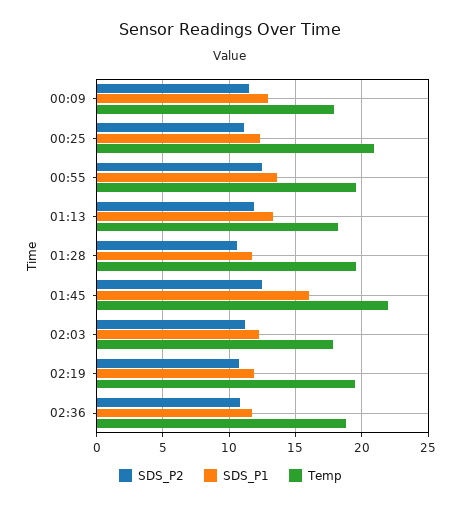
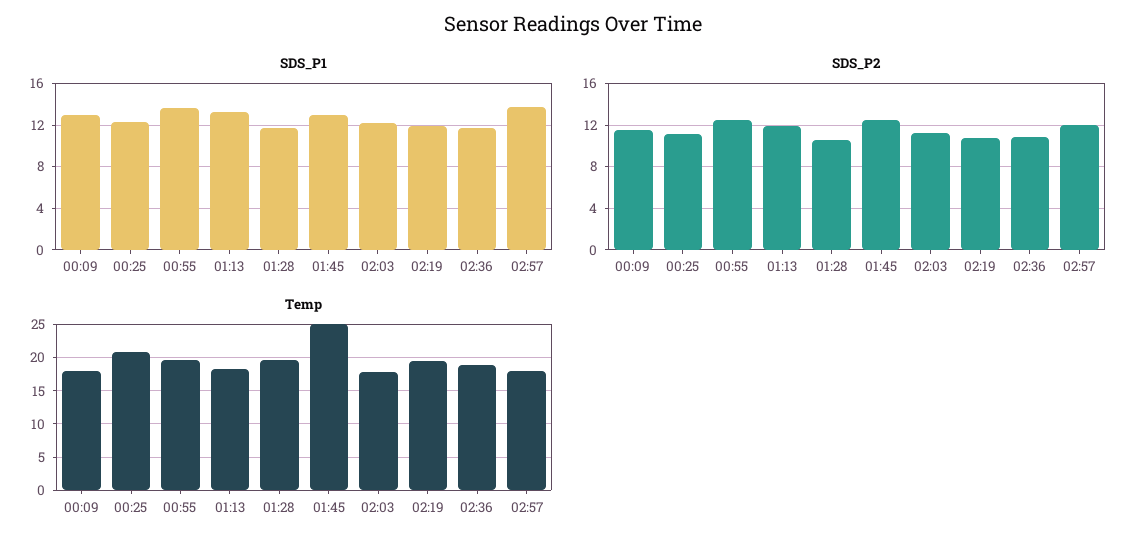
SDS_P1, 01:45: 16 -> 13
Temp, 01:45: 22 -> 25
SDS_P1, 02:57: none -> 14
SDS_P2, 02:57: none -> 12
Temp, 02:57: none -> 18

